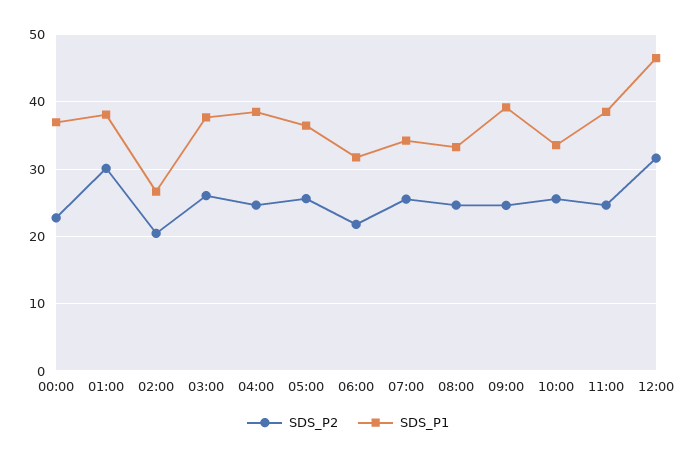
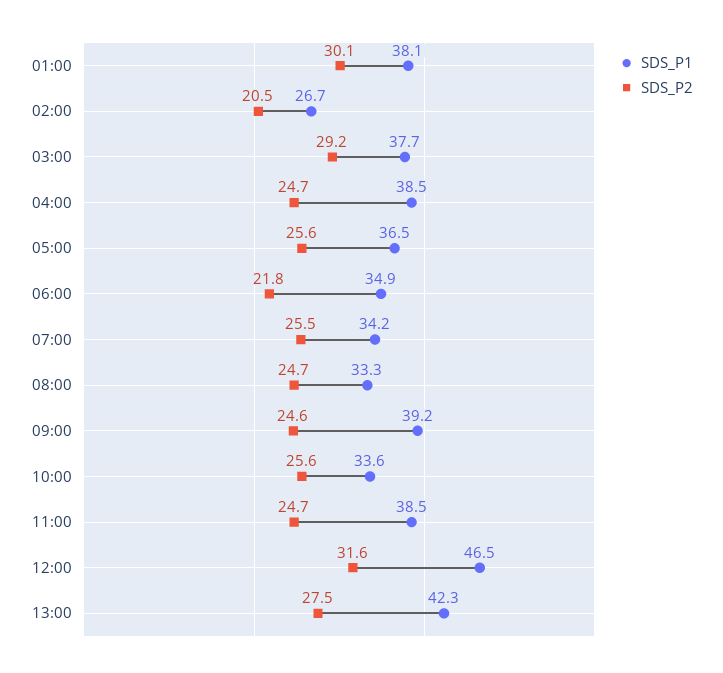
SDS_P2, 00:00: 23 -> none
SDS_P1, 00:00: 37 -> none
SDS_P2, 03:00: 26 -> 29.2
SDS_P1, 06:00: 32 -> 34.9
SDS_P1, 13:00: none -> 42.3
SDS_P2, 13:00: none -> 27.5

